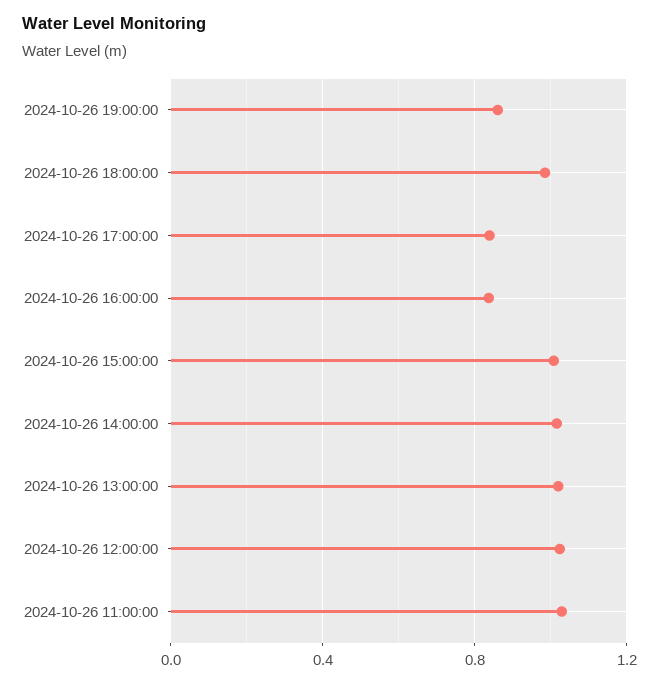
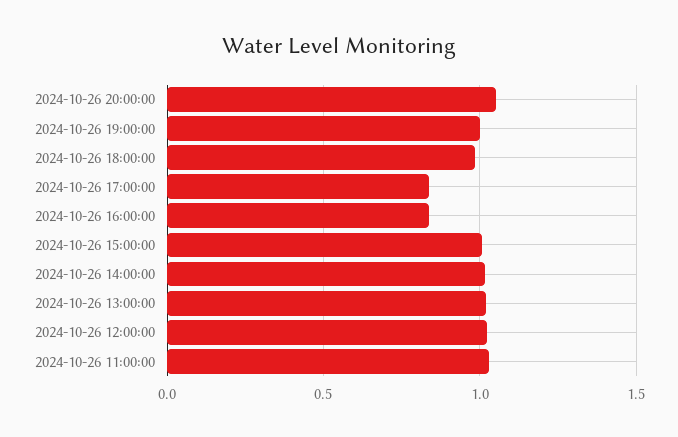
2024-10-26 19:00:00: 0.85 -> 1
2024-10-26 20:00:00: none -> 1.05

